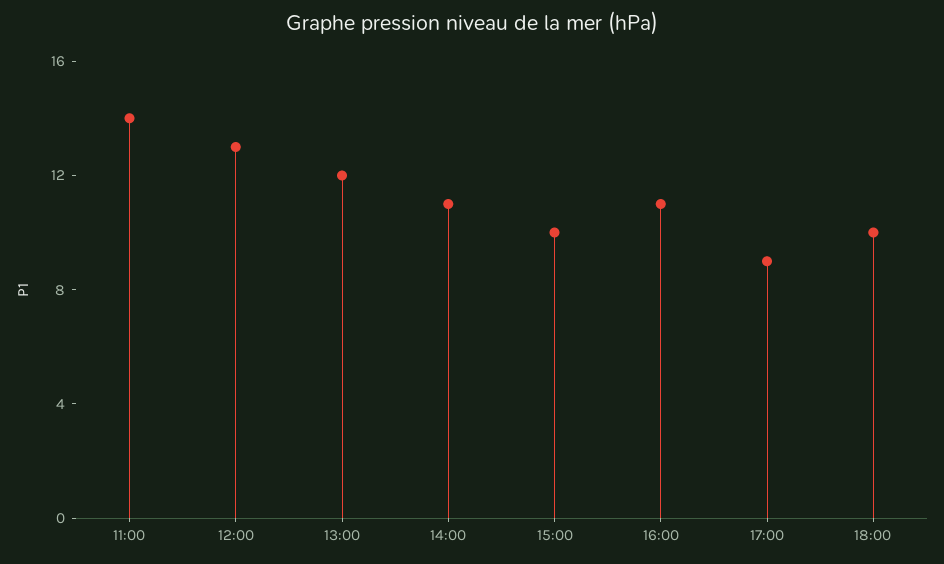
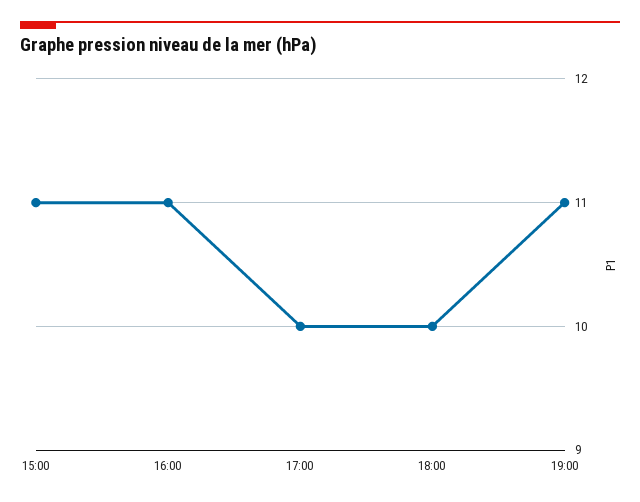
11:00: 14 -> none
12:00: 13 -> none
13:00: 12 -> none
14:00: 11 -> none
15:00: 10 -> 11
17:00: 9 -> 10
19:00: none -> 11

